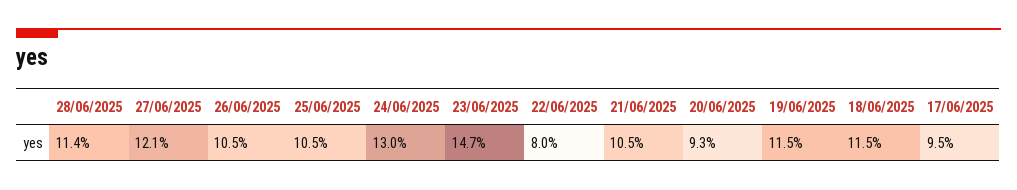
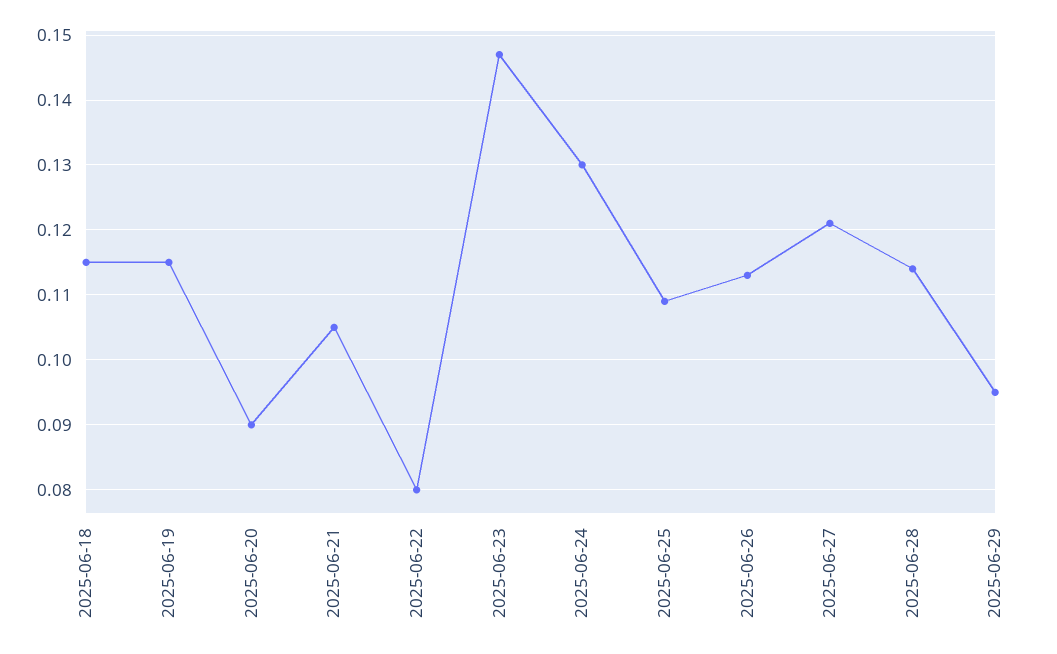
26/06/2025: 0.105 -> 0.113
25/06/2025: 0.105 -> 0.109
20/06/2025: 0.093 -> 0.09
17/06/2025: 0.095 -> none
2025-06-29: none -> 0.095

